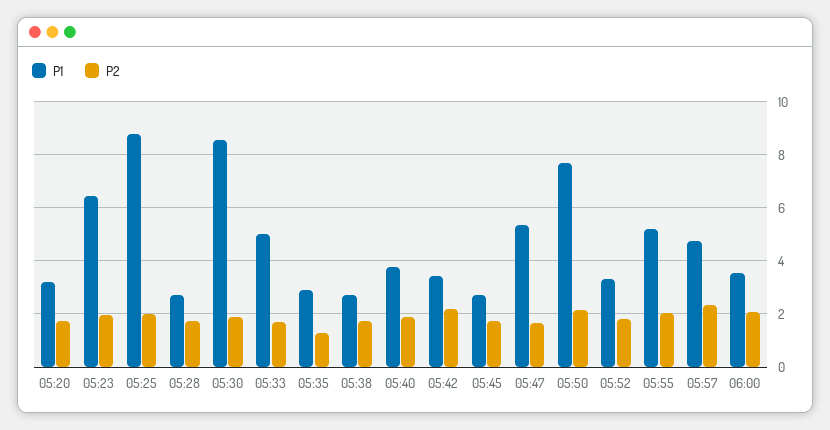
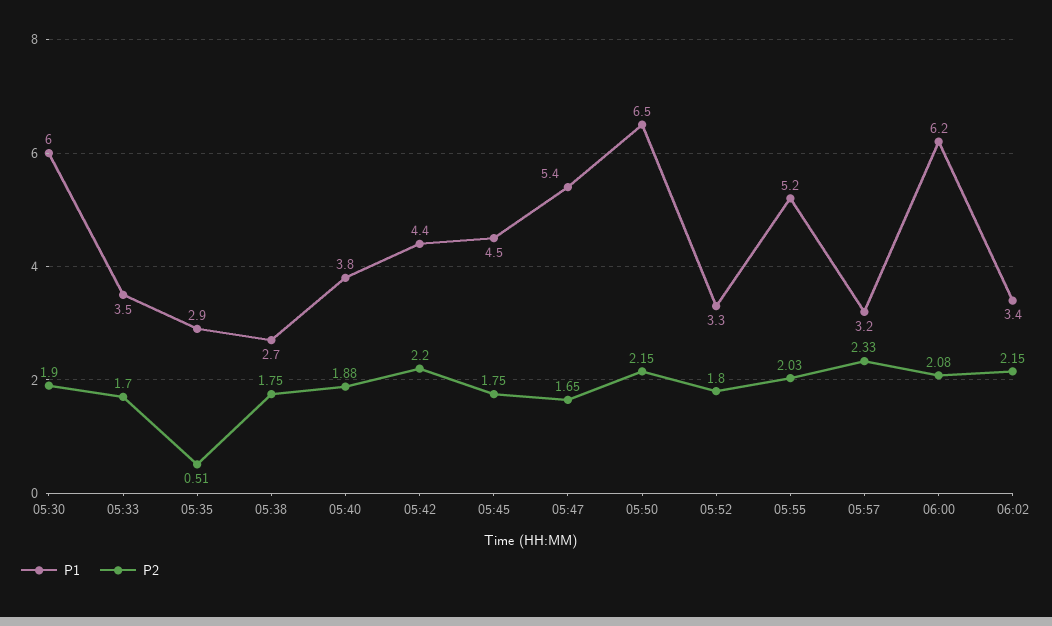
P1, 05:20: 3.25 -> none
P2, 05:20: 1.75 -> none
P1, 05:23: 6.5 -> none
P2, 05:23: 2 -> none
P1, 05:25: 8.75 -> none
P2, 05:25: 2 -> none
P1, 05:28: 2.75 -> none
P2, 05:28: 1.75 -> none
P1, 05:30: 8.5 -> 6
P1, 05:33: 5 -> 3.5
P2, 05:35: 1.25 -> 0.51
P1, 05:42: 3.5 -> 4.4
P1, 05:45: 2.75 -> 4.5
P1, 05:50: 7.75 -> 6.5
P1, 05:57: 4.75 -> 3.2
P1, 06:00: 3.5 -> 6.2
P1, 06:02: none -> 3.4
P2, 06:02: none -> 2.15

